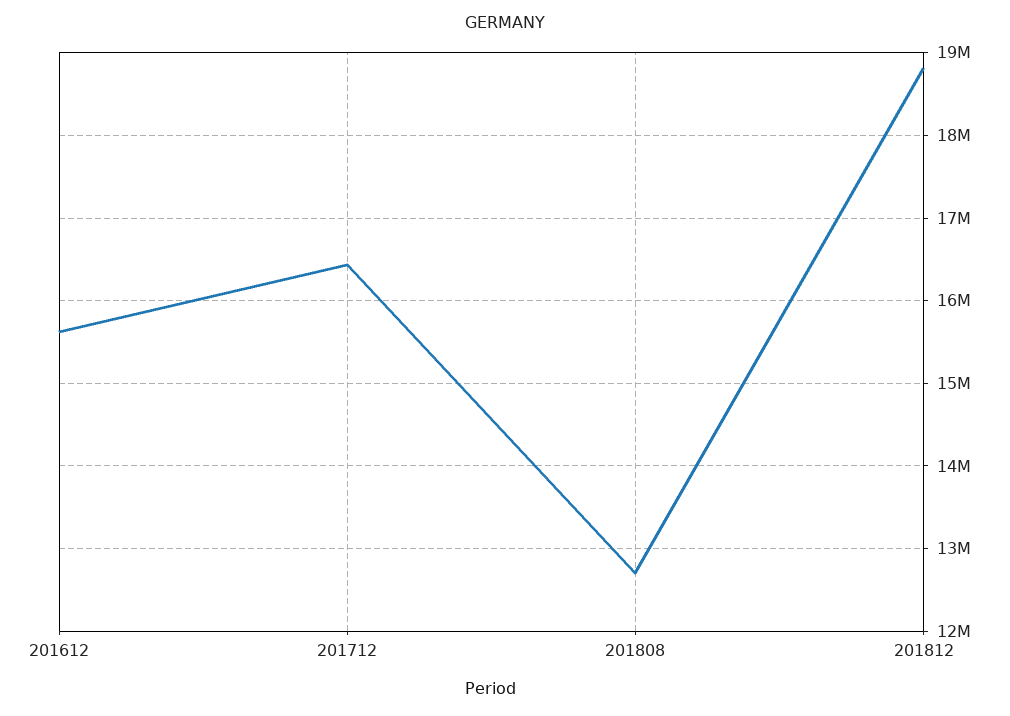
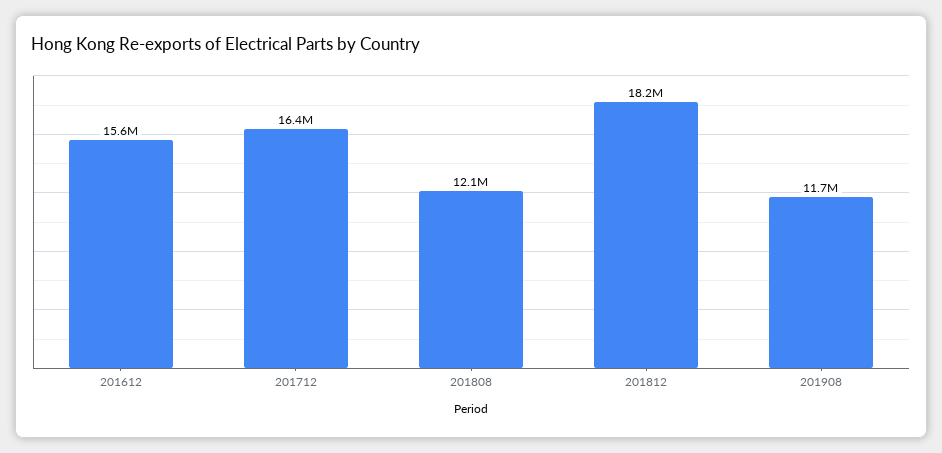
201808: 12700000 -> 12100000
201812: 18800000 -> 18200000
201908: none -> 11700000

